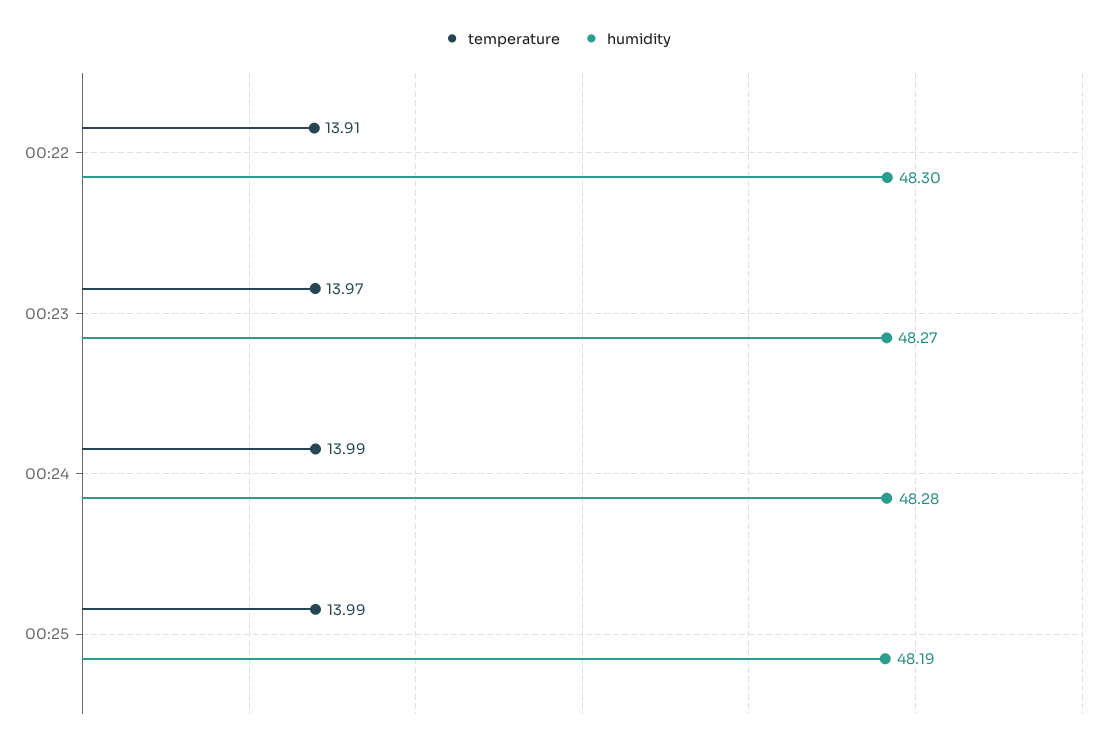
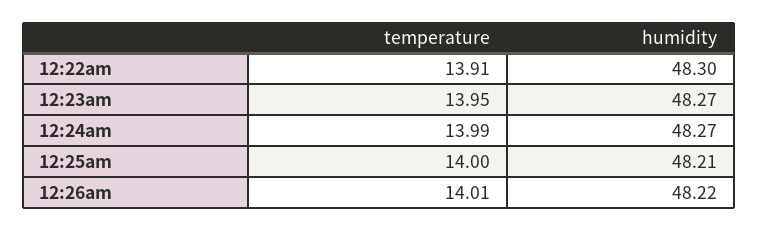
temperature, 00:23: 13.97 -> 13.95
humidity, 00:24: 48.28 -> 48.27
temperature, 00:25: 13.99 -> 14
humidity, 00:25: 48.19 -> 48.21
temperature, 12:26am: none -> 14.01
humidity, 12:26am: none -> 48.22

